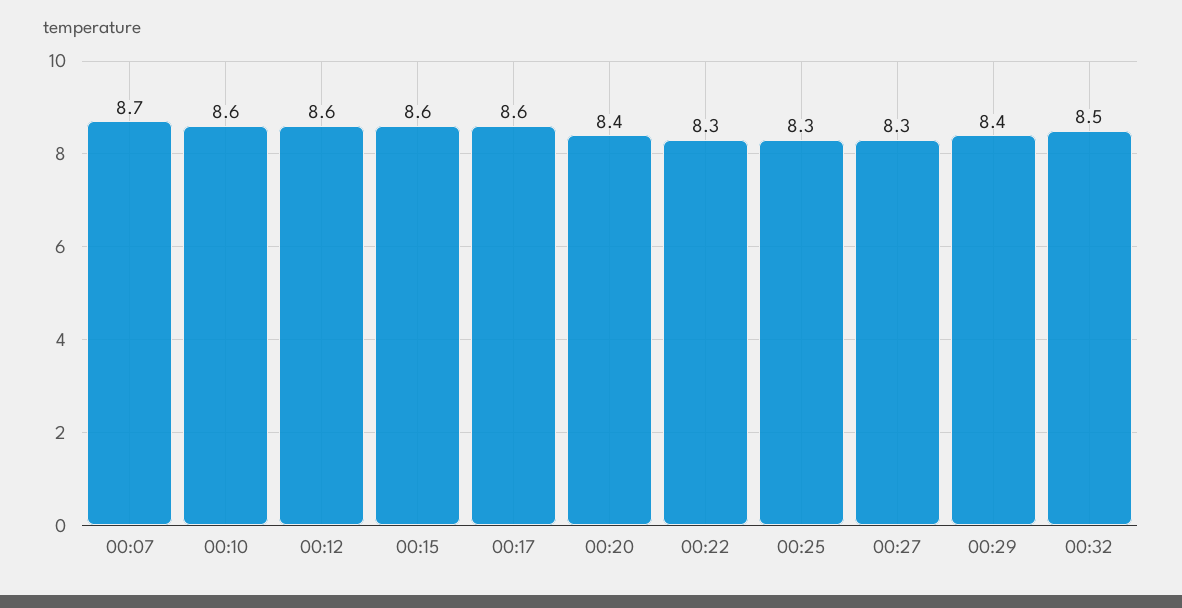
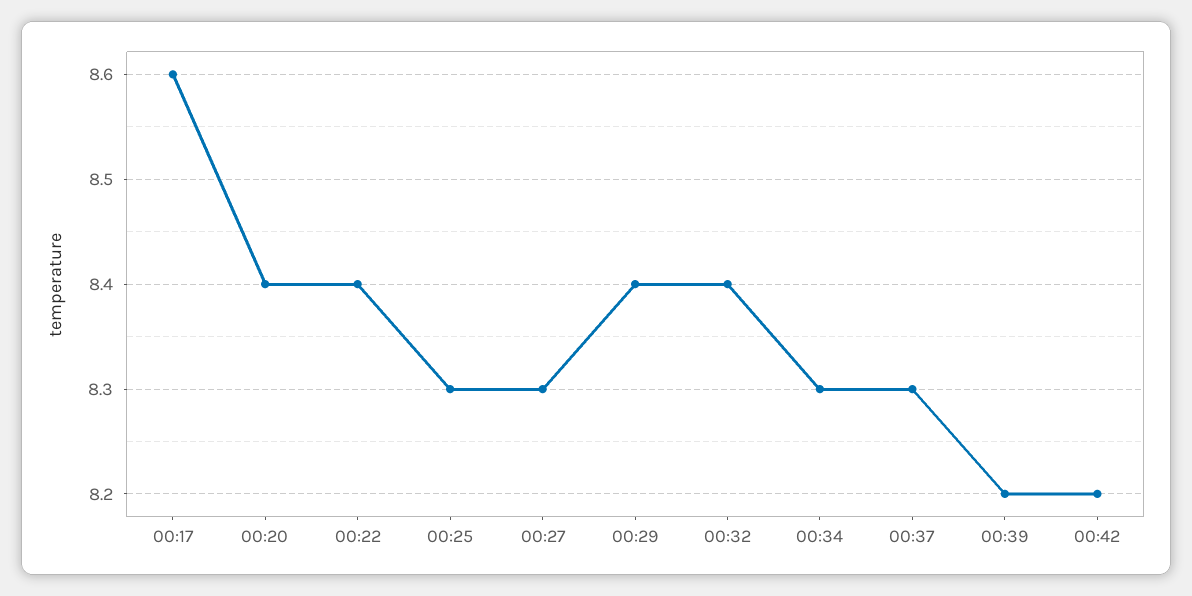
00:07: 8.7 -> none
00:10: 8.6 -> none
00:12: 8.6 -> none
00:15: 8.6 -> none
00:22: 8.3 -> 8.4
00:32: 8.5 -> 8.4
00:34: none -> 8.3
00:37: none -> 8.3
00:39: none -> 8.2
00:42: none -> 8.2

